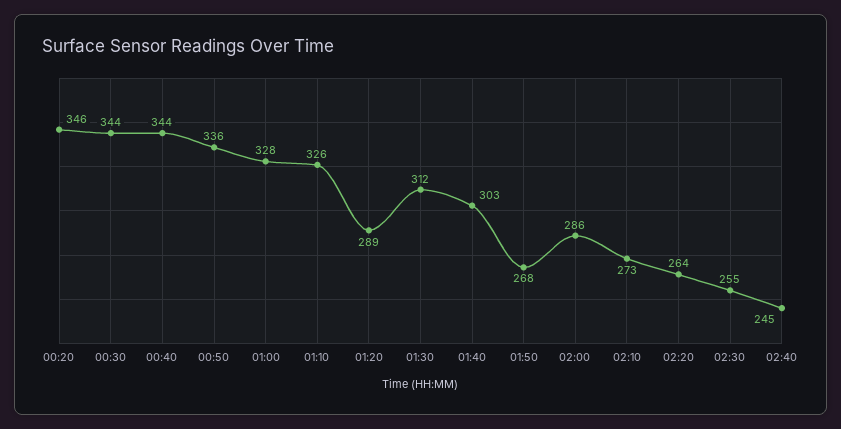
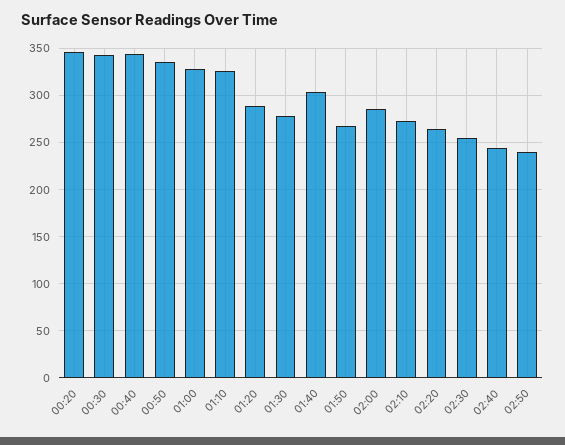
01:30: 312 -> 280
02:50: none -> 240

